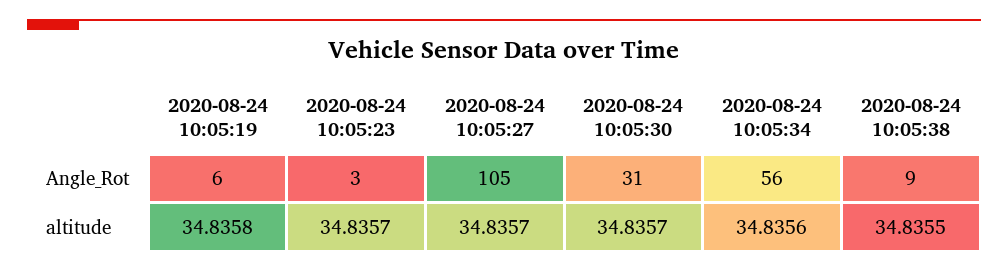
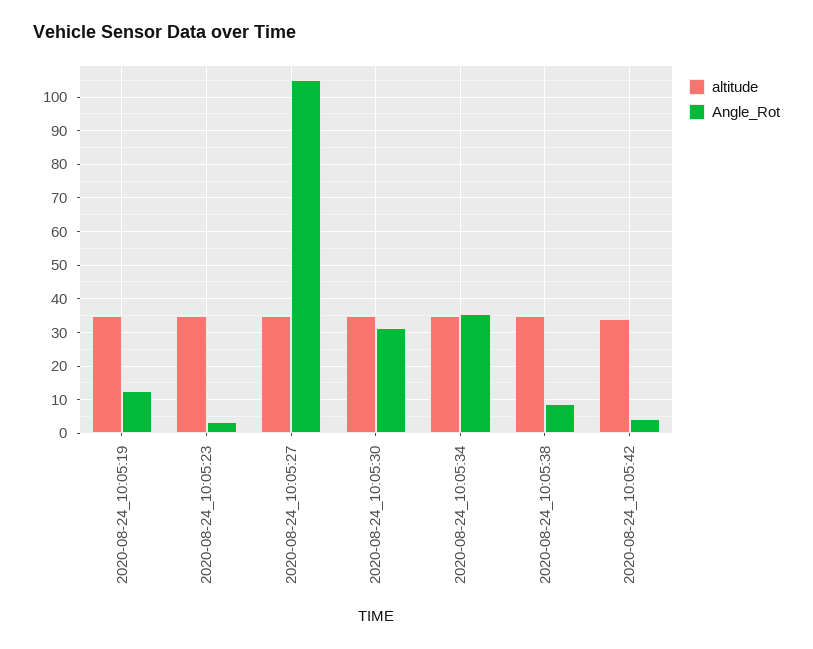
Angle_Rot, 2020-08-24 10:05:19: 6 -> 12
Angle_Rot, 2020-08-24 10:05:34: 56 -> 36
altitude, 2020-08-24_10:05:42: none -> 34
Angle_Rot, 2020-08-24_10:05:42: none -> 4

